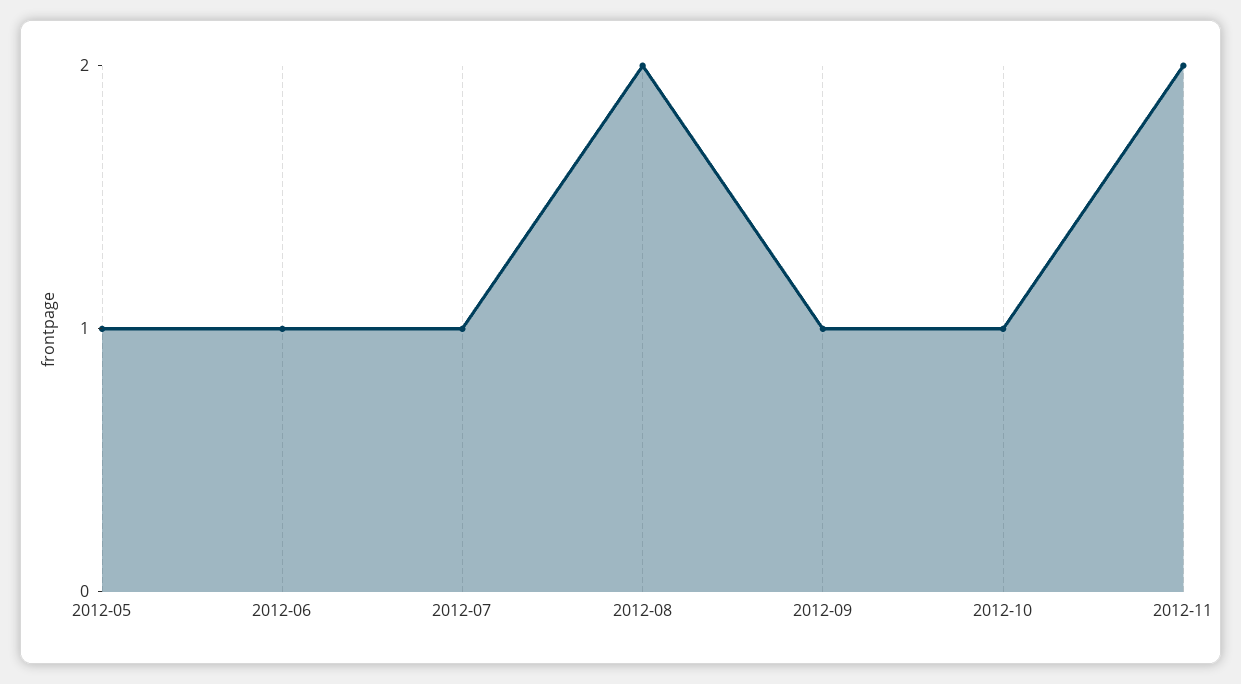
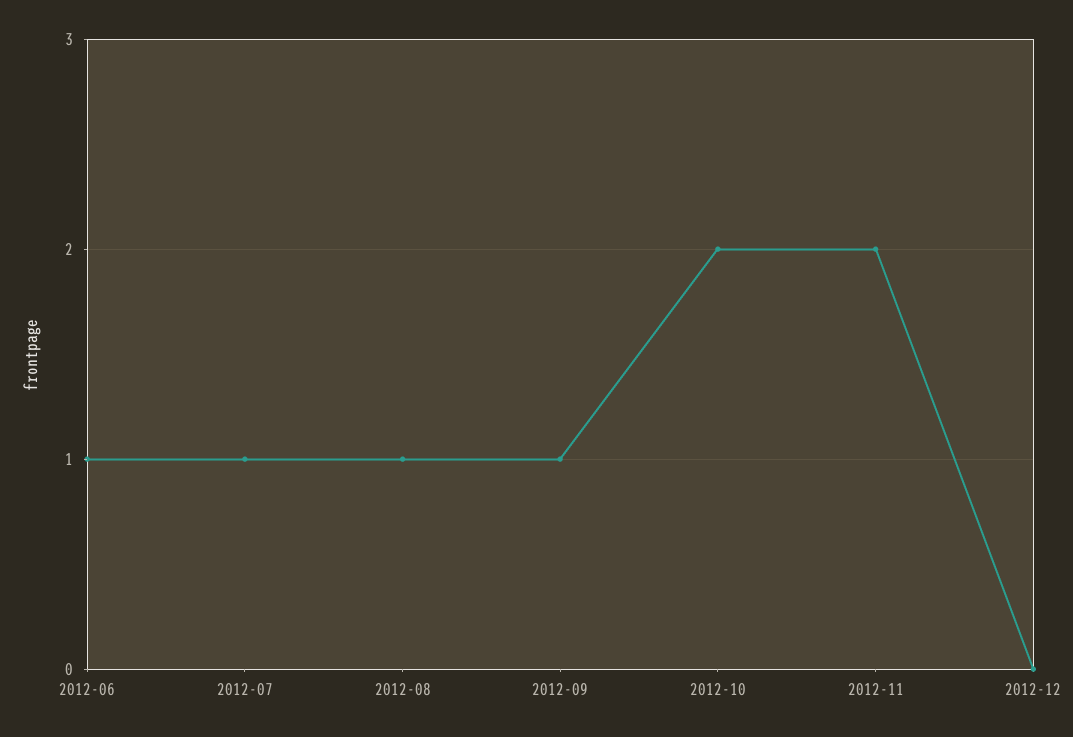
2012-05: 1 -> none
2012-08: 2 -> 1
2012-10: 1 -> 2
2012-12: none -> 0

